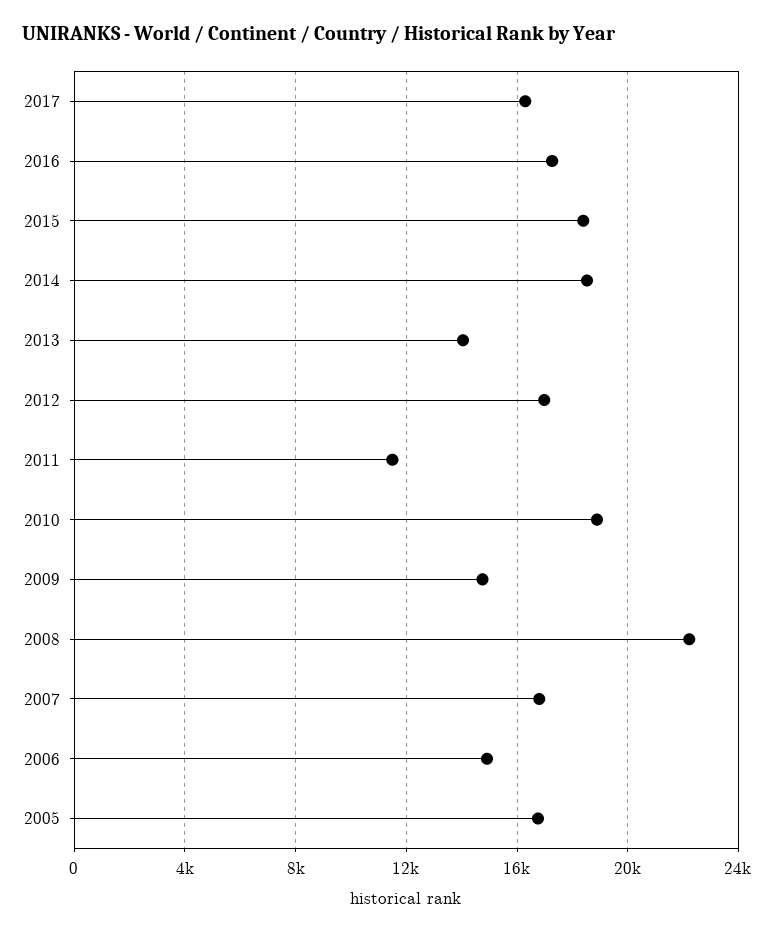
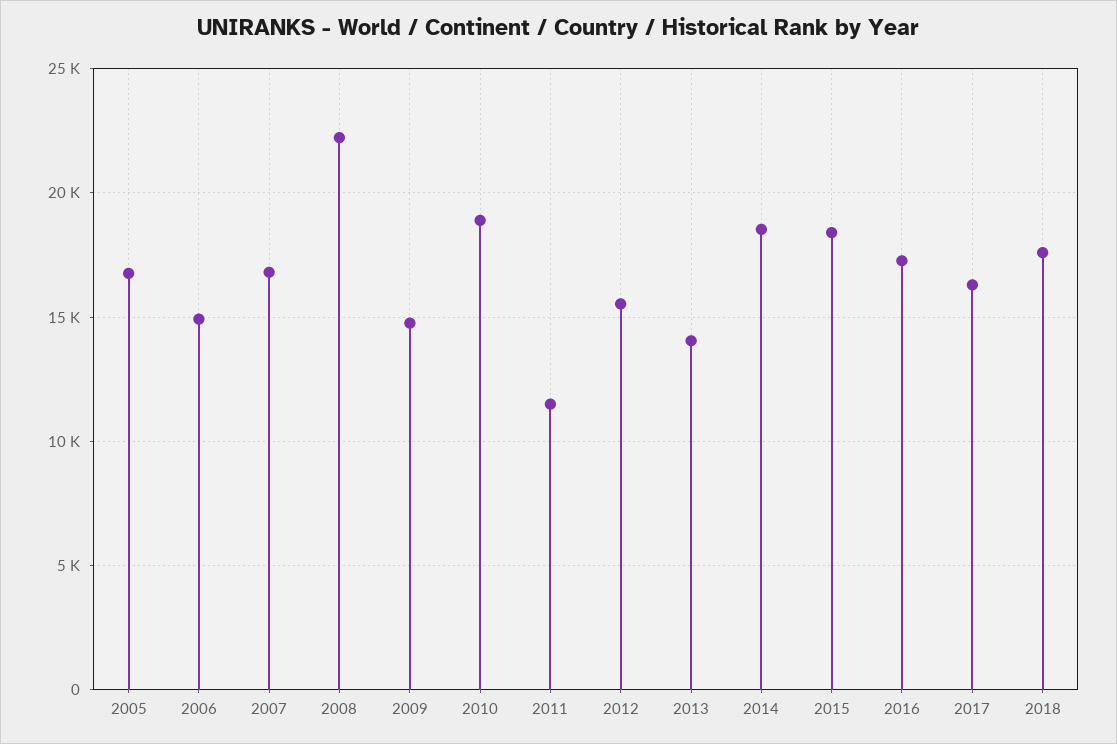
2012: 17000 -> 15500
2018: none -> 17500

